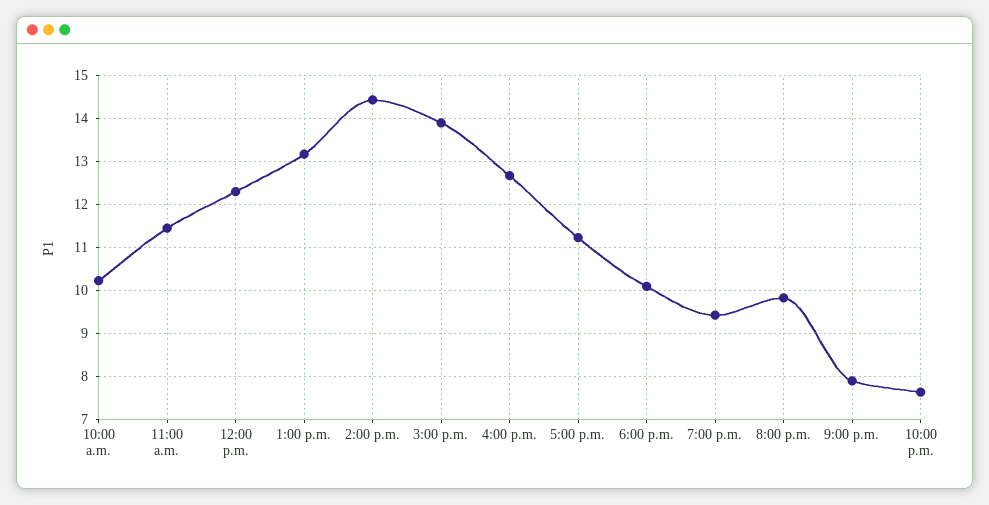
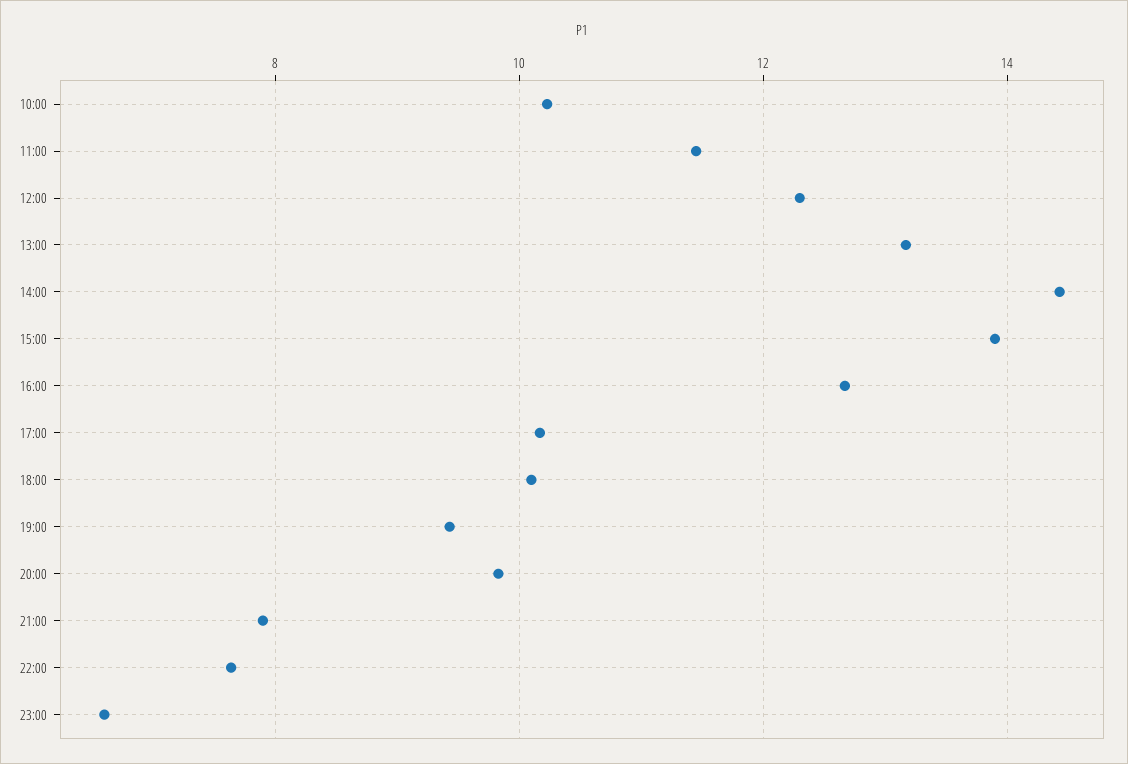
5:00 p.m.: 11.2 -> 10.2
23:00: none -> 6.6

